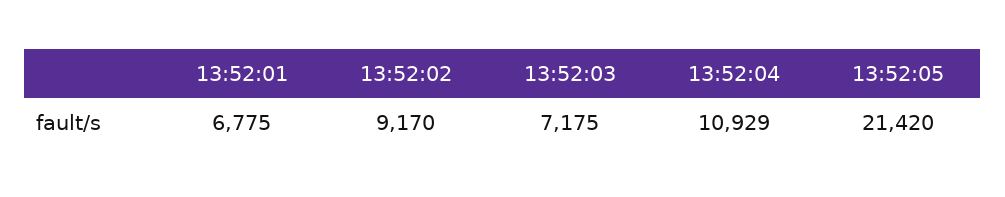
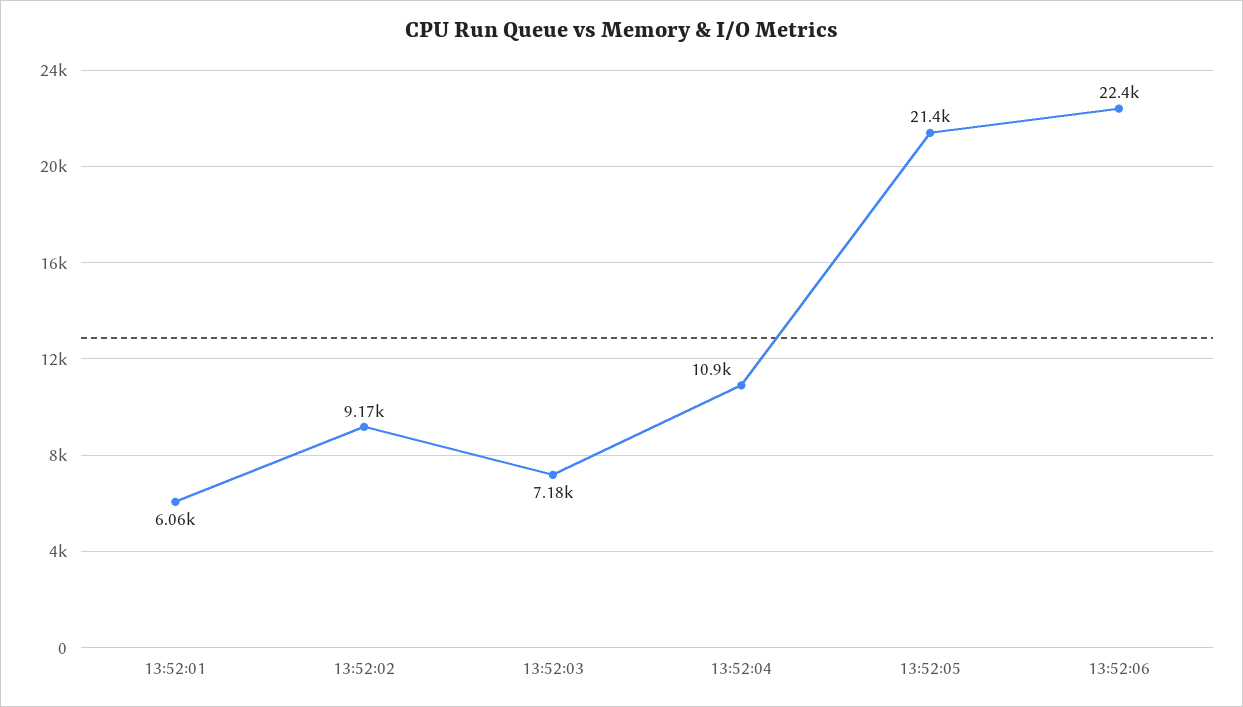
13:52:01: 6775 -> 6060
13:52:06: none -> 22400

